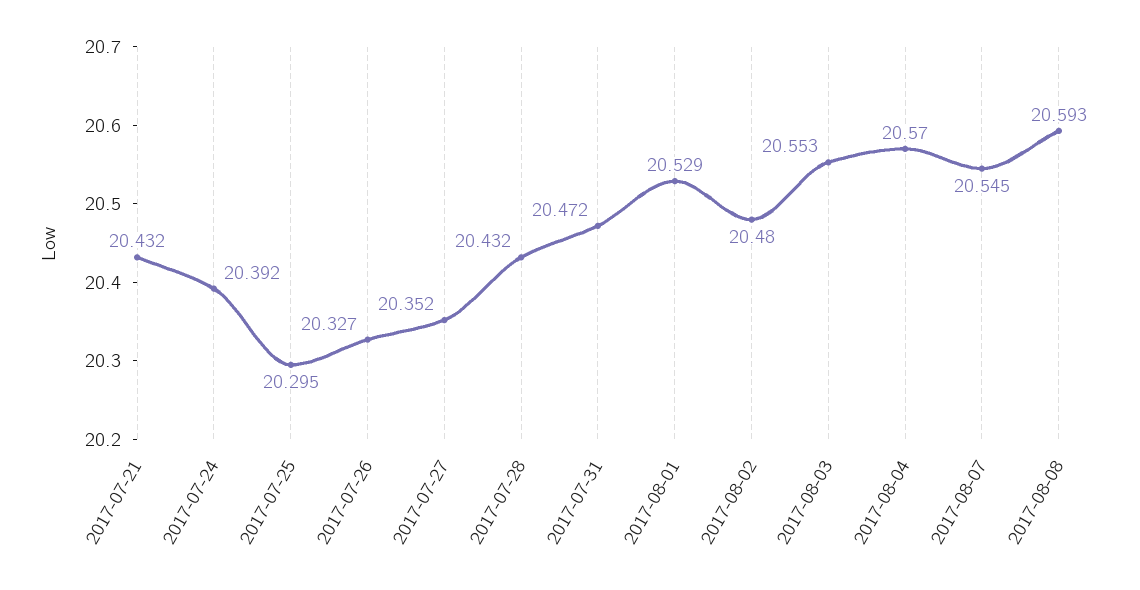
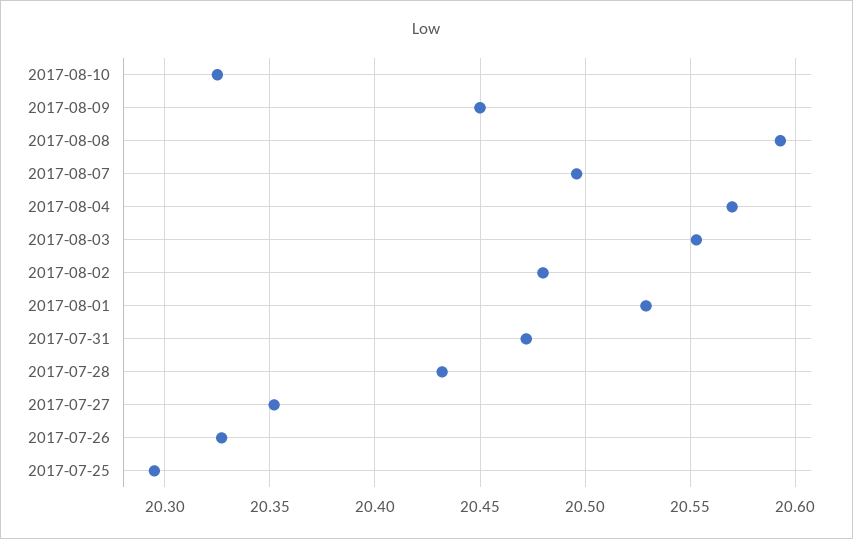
2017-07-21: 20.432 -> none
2017-07-24: 20.392 -> none
2017-08-07: 20.545 -> 20.495
2017-08-10: none -> 20.325
2017-08-09: none -> 20.45

